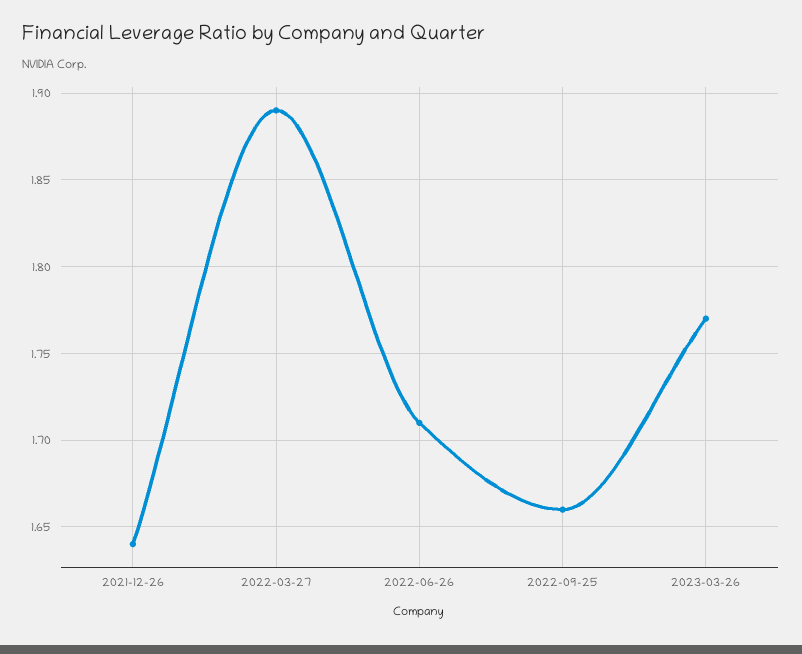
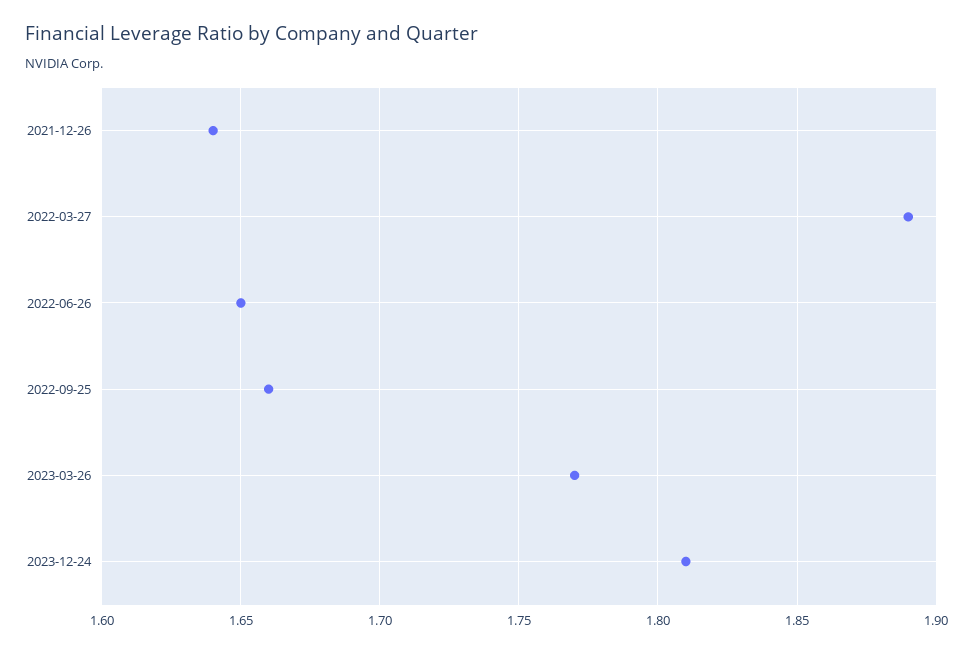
2022-06-26: 1.71 -> 1.65
2023-12-24: none -> 1.81

